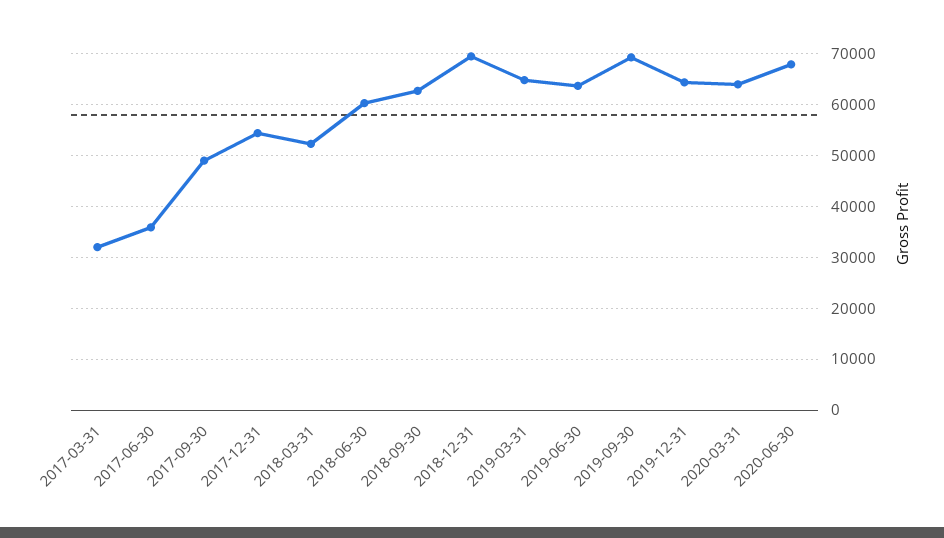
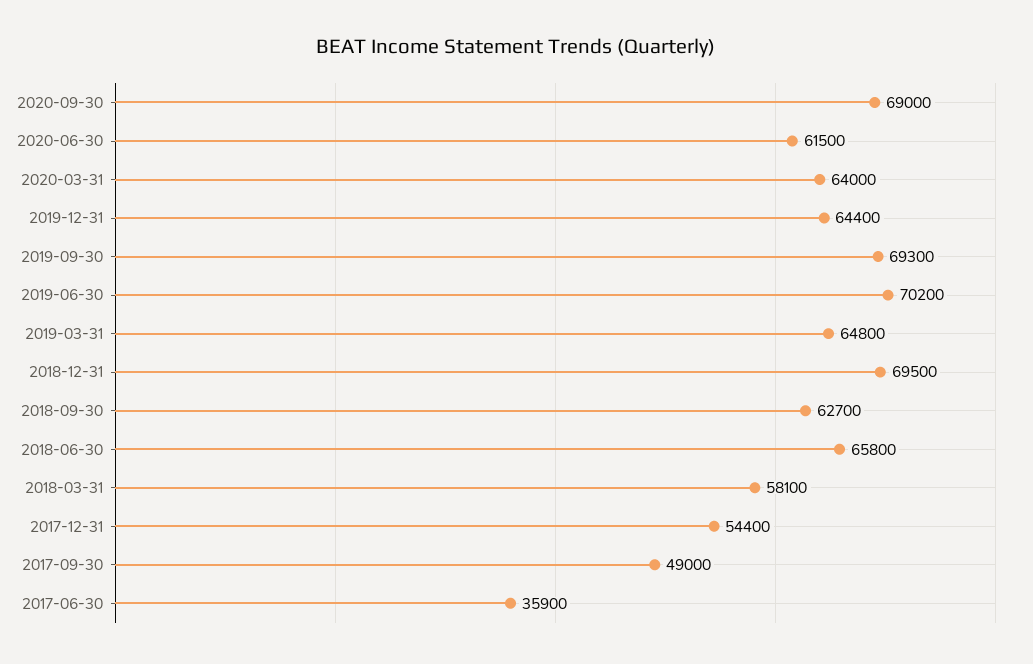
2017-03-31: 32000 -> none
2018-03-31: 52000 -> 58100
2018-06-30: 60000 -> 65800
2019-06-30: 64000 -> 70200
2020-06-30: 68000 -> 61500
2020-09-30: none -> 69000

